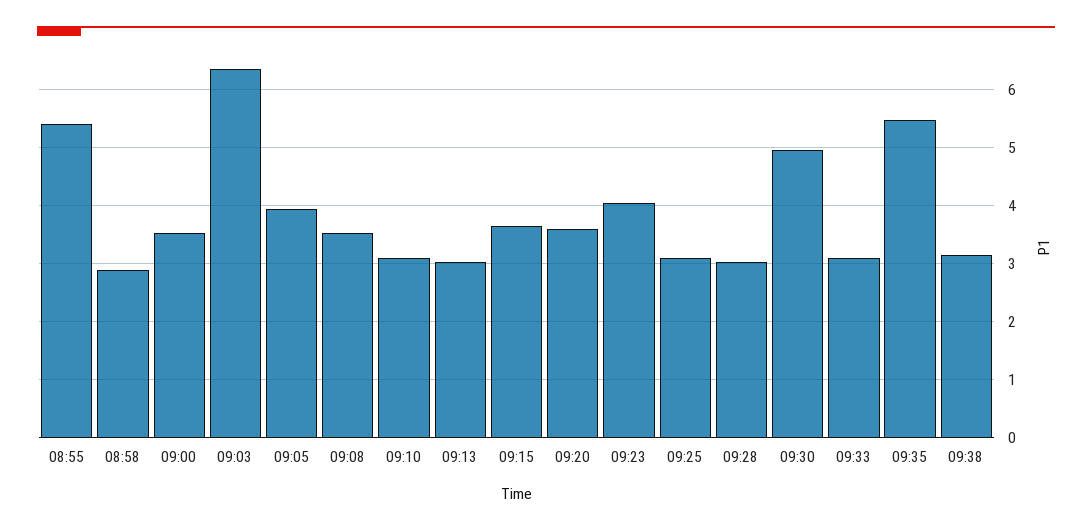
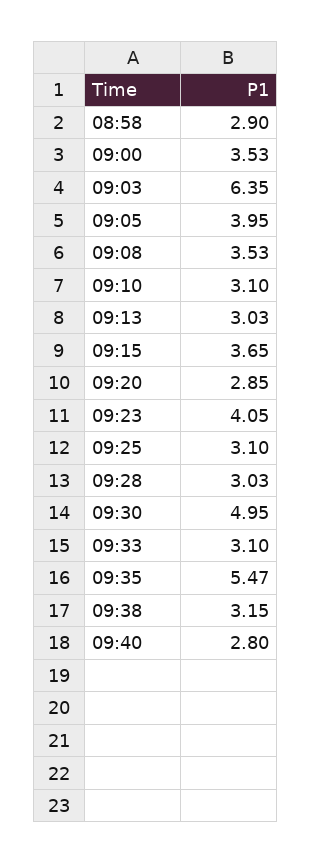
08:55: 5.4 -> none
09:20: 3.6 -> 2.85
09:40: none -> 2.8

